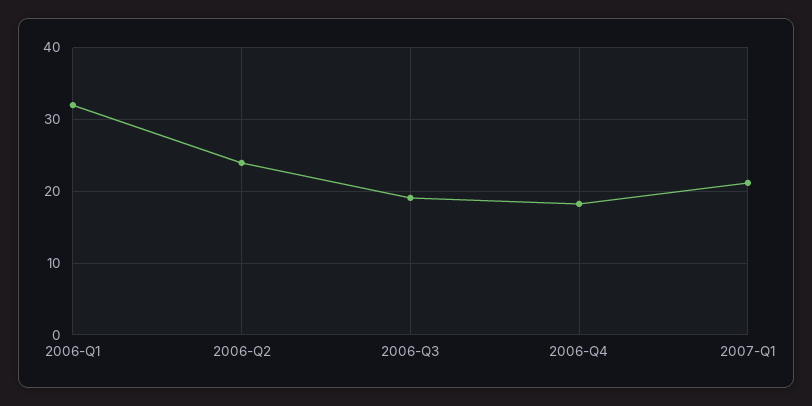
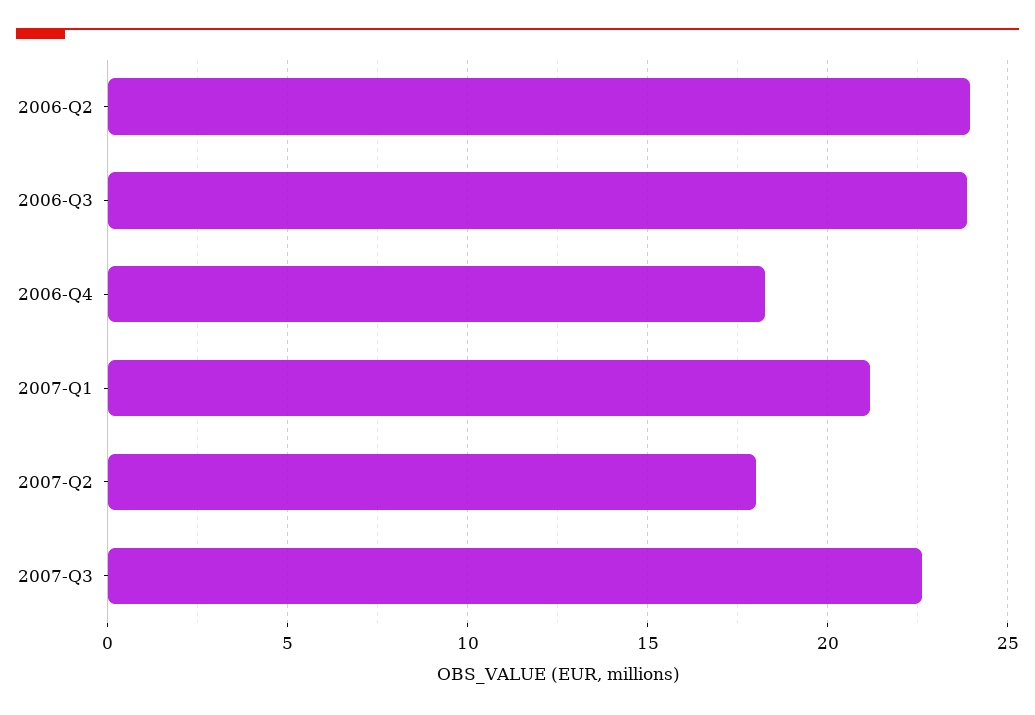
2006-Q1: 32 -> none
2006-Q3: 19 -> 24
2007-Q2: none -> 18
2007-Q3: none -> 22.5

